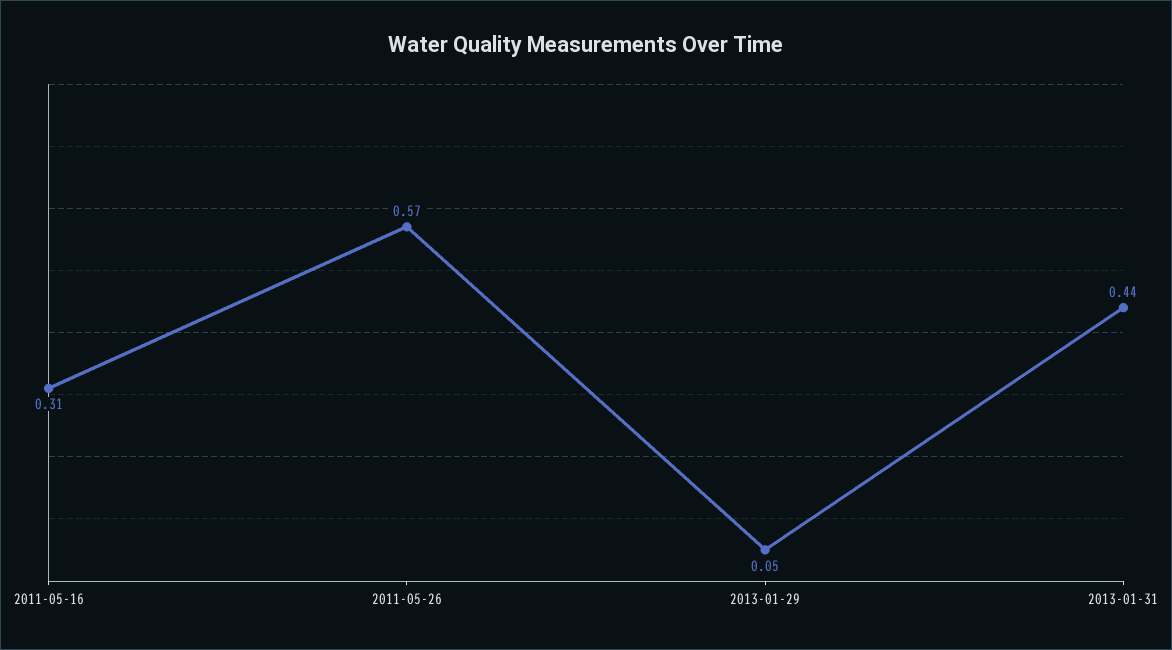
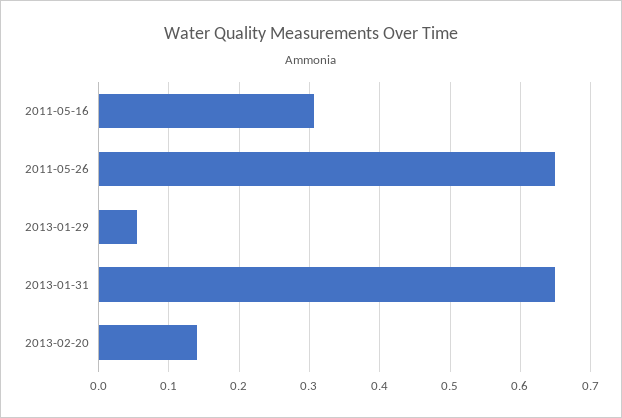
2011-05-26: 0.57 -> 0.65
2013-01-31: 0.44 -> 0.65
2013-02-20: none -> 0.14

